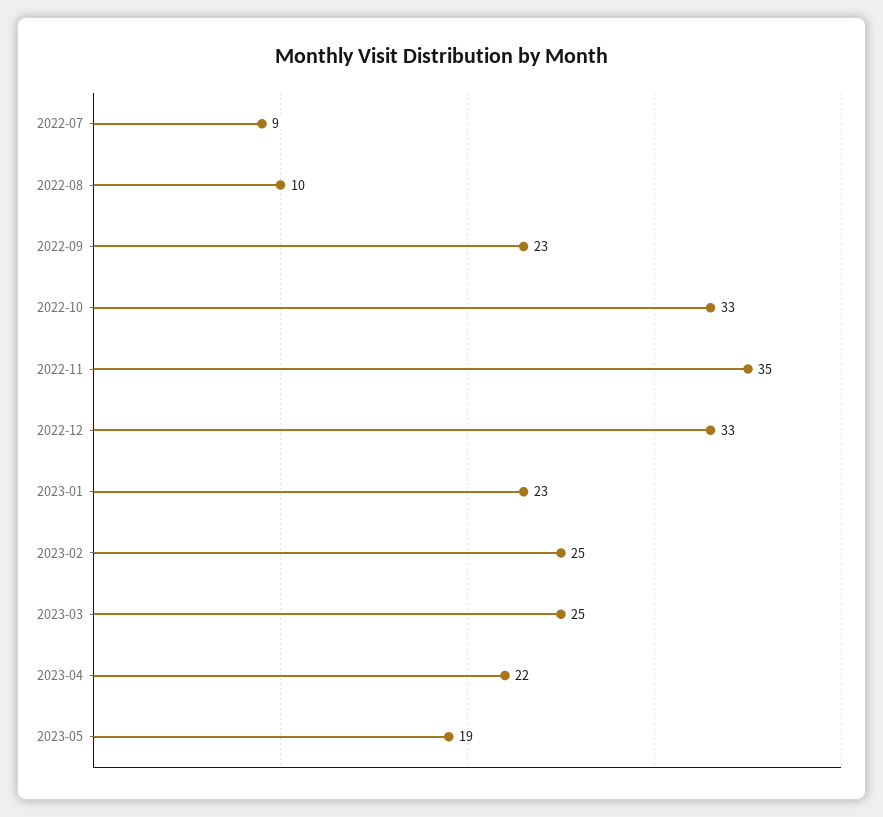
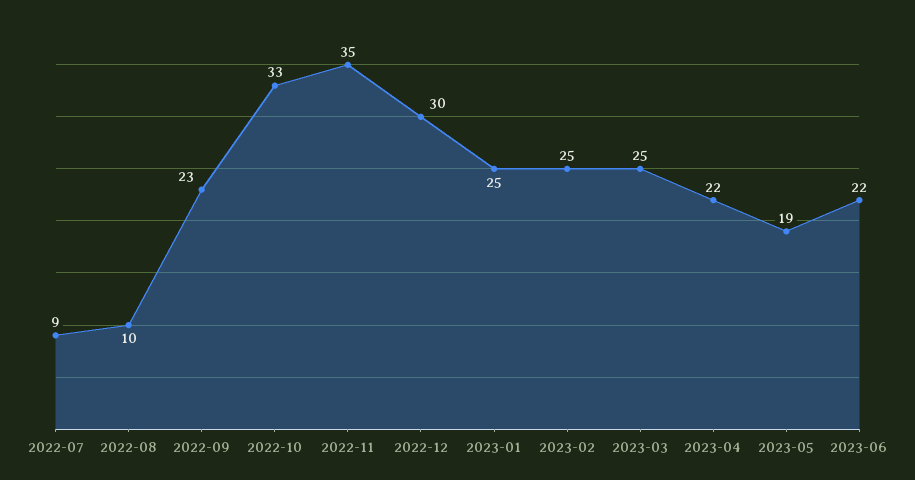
2022-12: 33 -> 30
2023-01: 23 -> 25
2023-06: none -> 22

